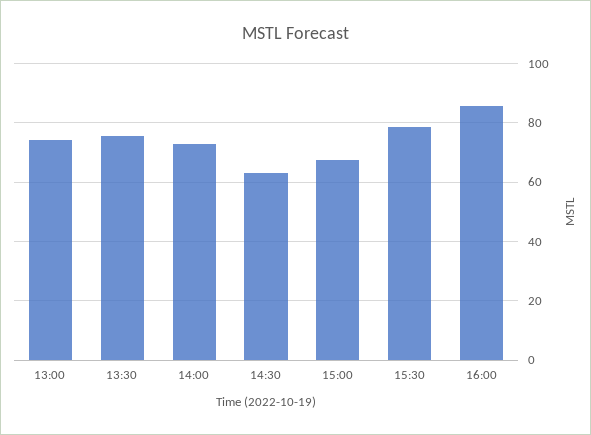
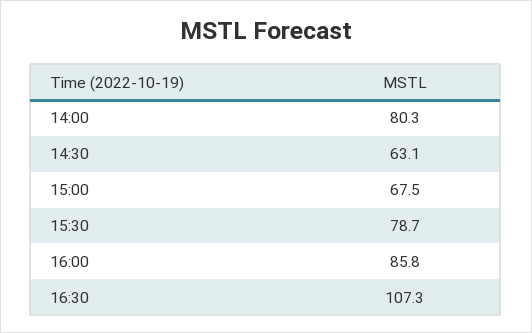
13:00: 75 -> none
13:30: 75 -> none
14:00: 72.5 -> 80.3
16:30: none -> 107.3

